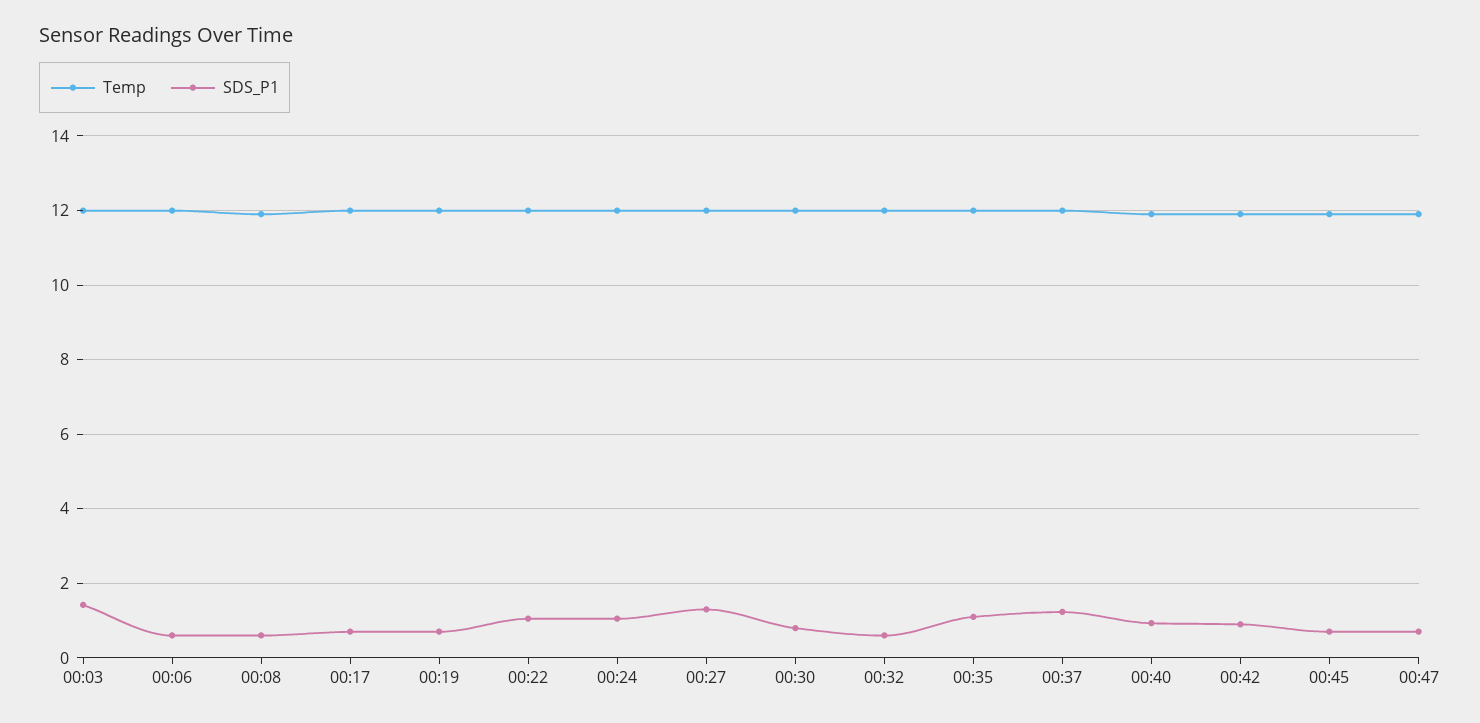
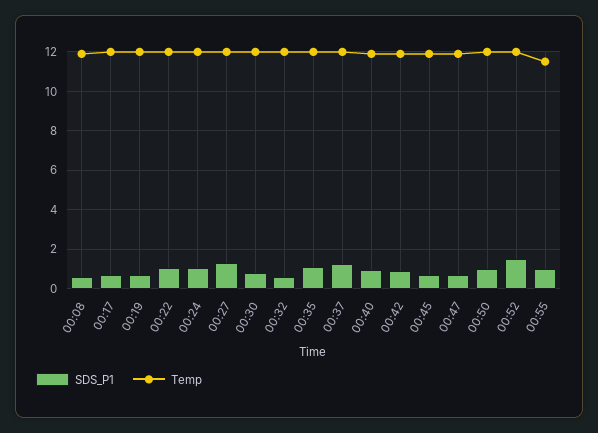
Temp, 00:03: 12 -> none
SDS_P1, 00:03: 1.4 -> none
Temp, 00:06: 12 -> none
SDS_P1, 00:06: 0.6 -> none
SDS_P1, 00:50: none -> 1
Temp, 00:50: none -> 12
SDS_P1, 00:52: none -> 1.5
Temp, 00:52: none -> 12
SDS_P1, 00:55: none -> 1
Temp, 00:55: none -> 11.5

